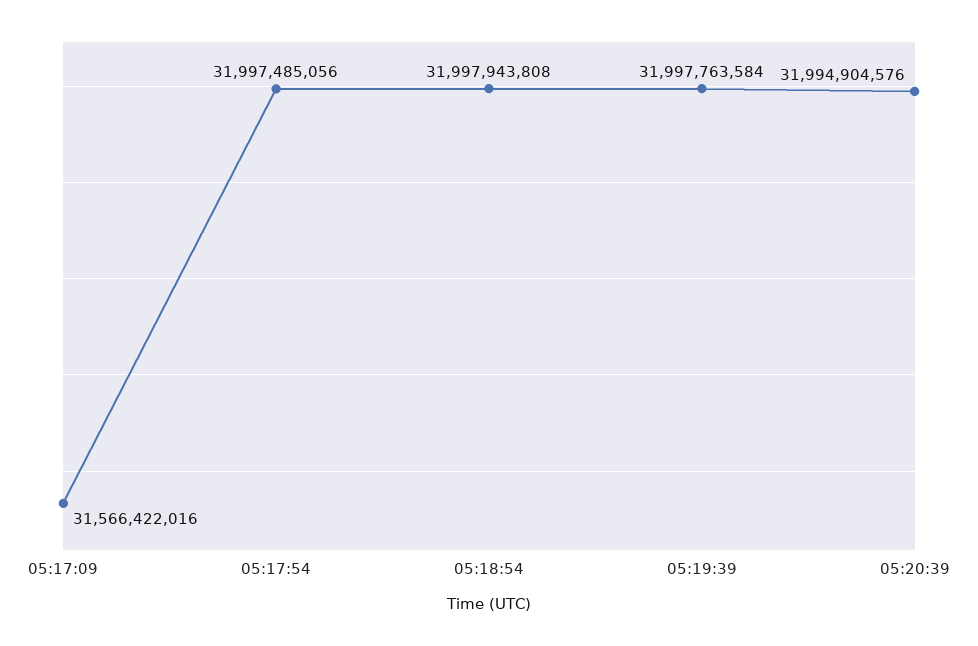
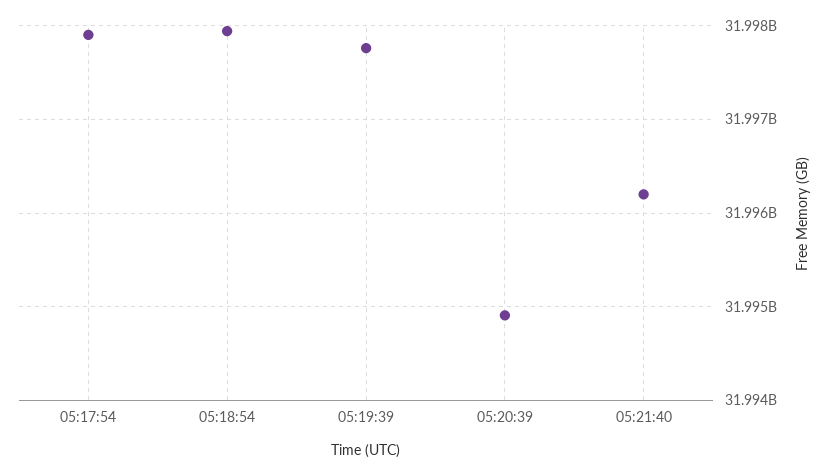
05:17:09: 31566422016 -> none
05:17:54: 31997485056 -> 31997900000
05:21:40: none -> 31996200000

